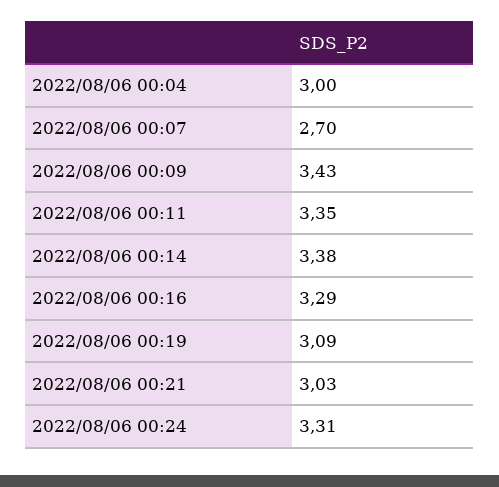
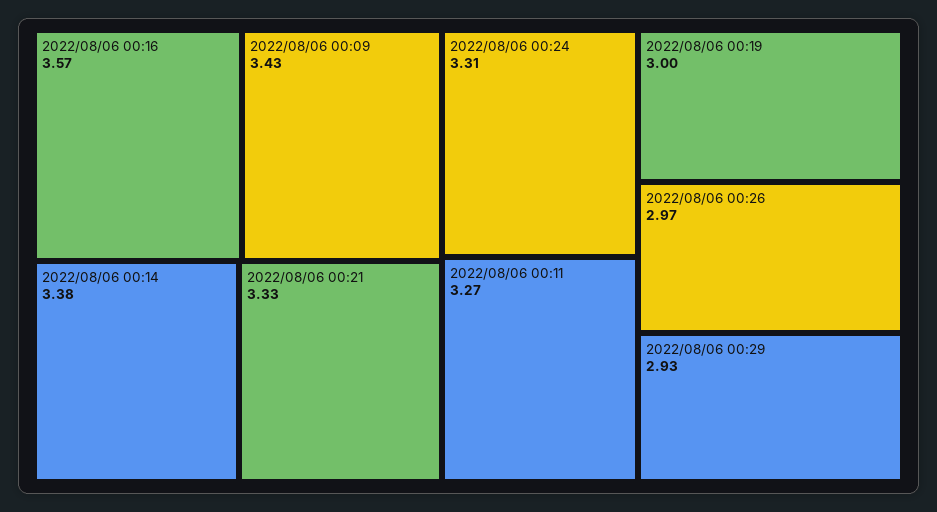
2022/08/06 00:04: 3 -> none
2022/08/06 00:07: 2.7 -> none
2022/08/06 00:11: 3.35 -> 3.27
2022/08/06 00:16: 3.29 -> 3.57
2022/08/06 00:19: 3.09 -> 3
2022/08/06 00:21: 3.03 -> 3.33
2022/08/06 00:26: none -> 2.97
2022/08/06 00:29: none -> 2.93

